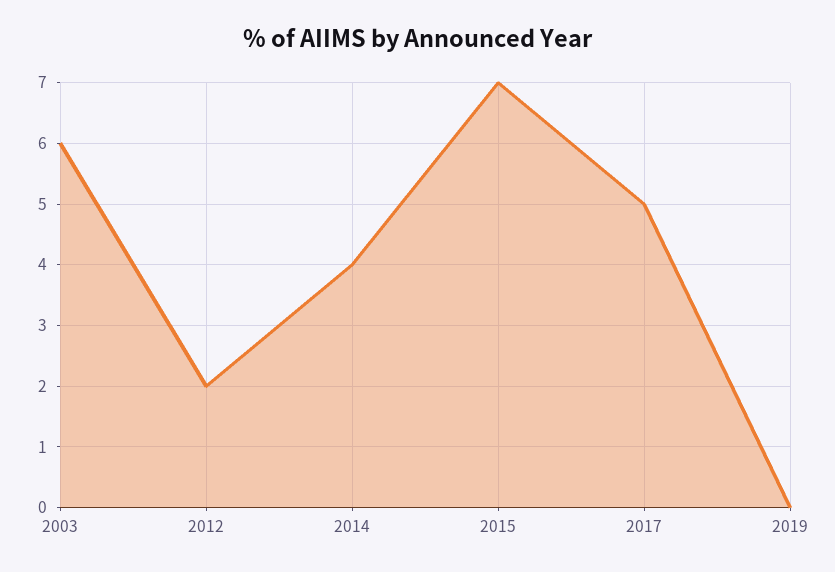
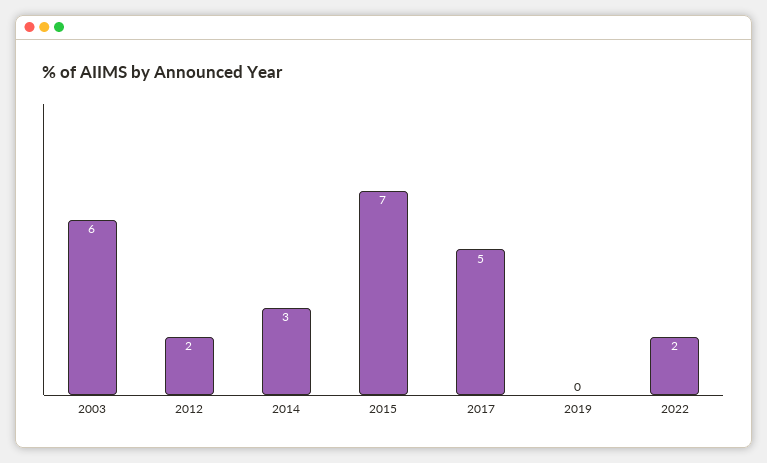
2014: 4 -> 3
2022: none -> 2

